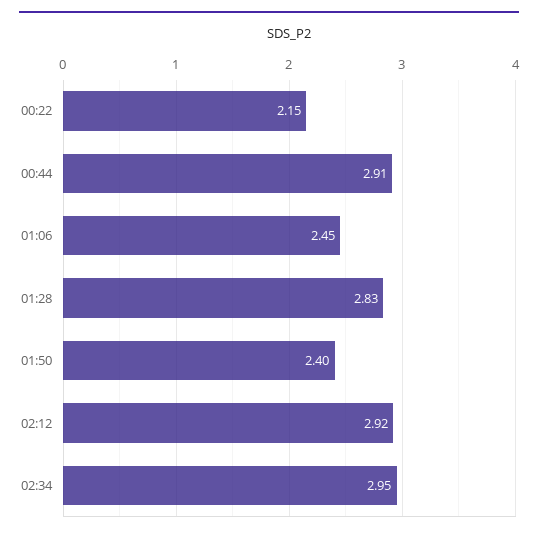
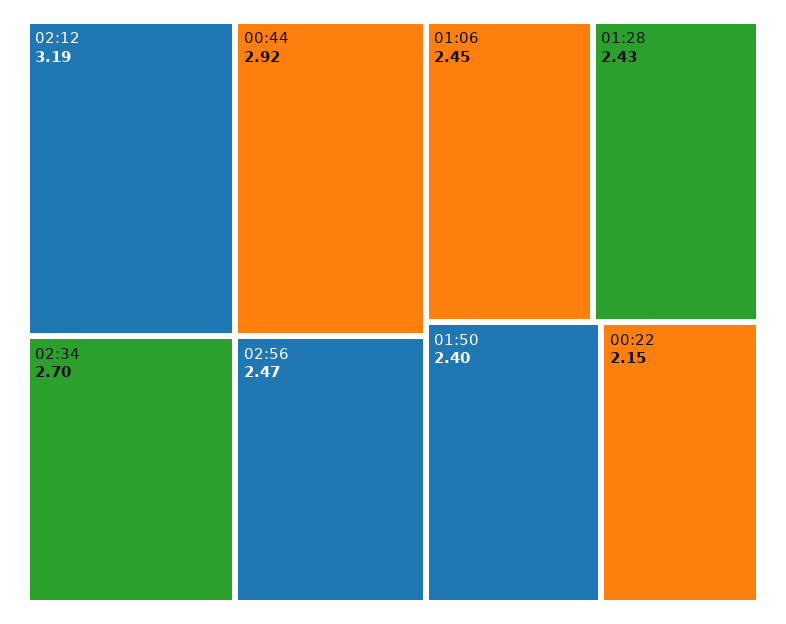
00:44: 2.91 -> 2.92
01:28: 2.83 -> 2.43
02:12: 2.92 -> 3.19
02:34: 2.95 -> 2.7
02:56: none -> 2.47

